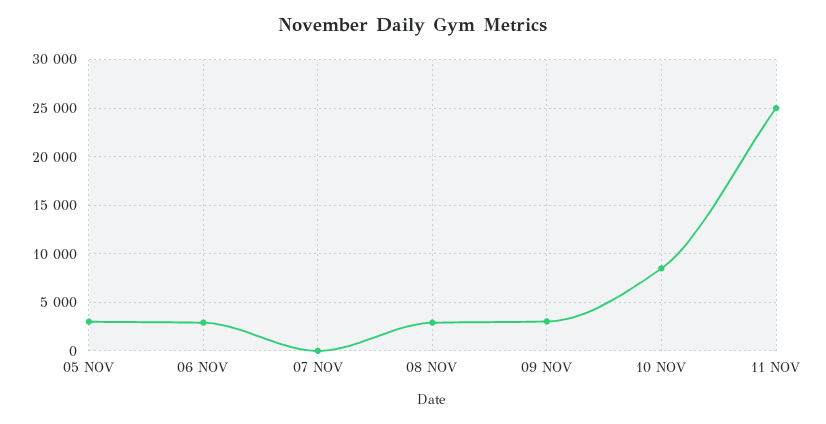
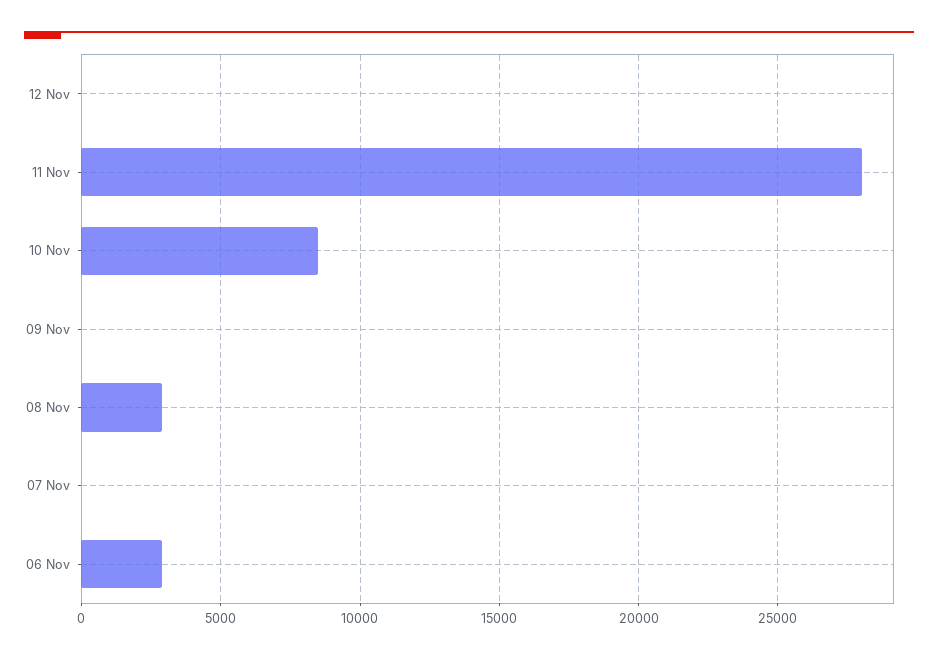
05 NOV: 3000 -> none
09 NOV: 3000 -> 0
11 NOV: 25000 -> 28000
12 Nov: none -> 0

